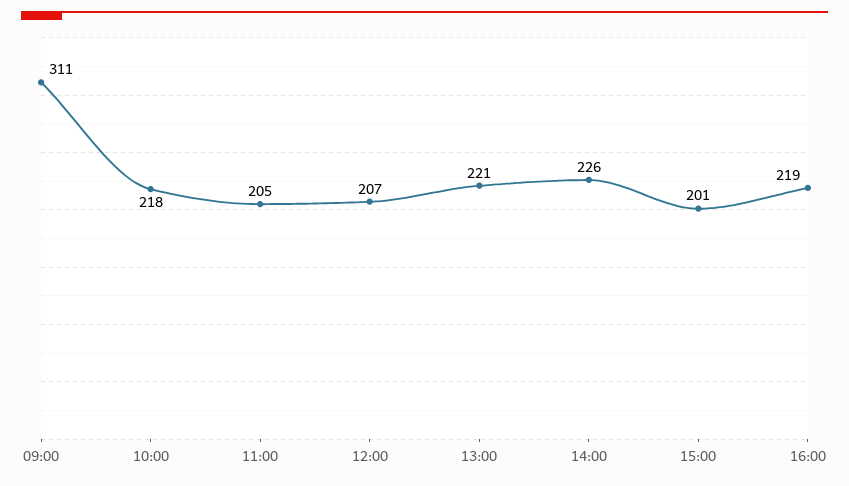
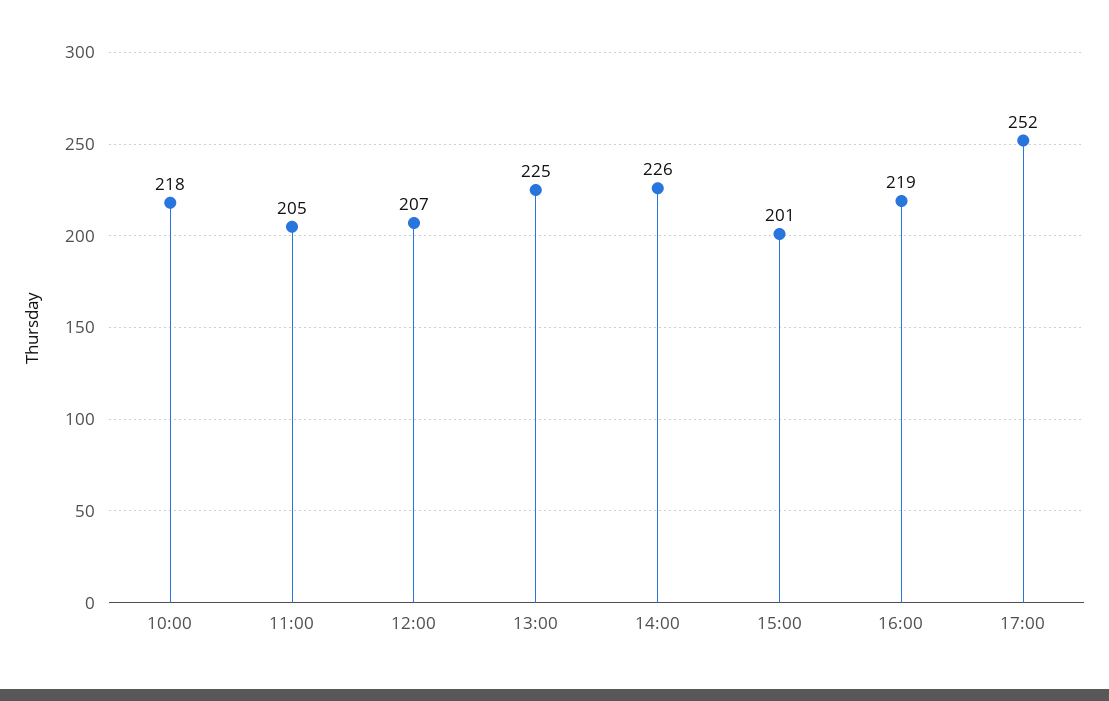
09:00: 311 -> none
13:00: 221 -> 225
17:00: none -> 252

